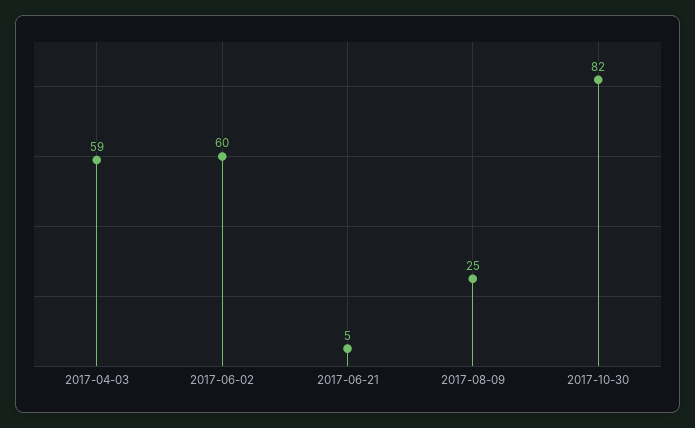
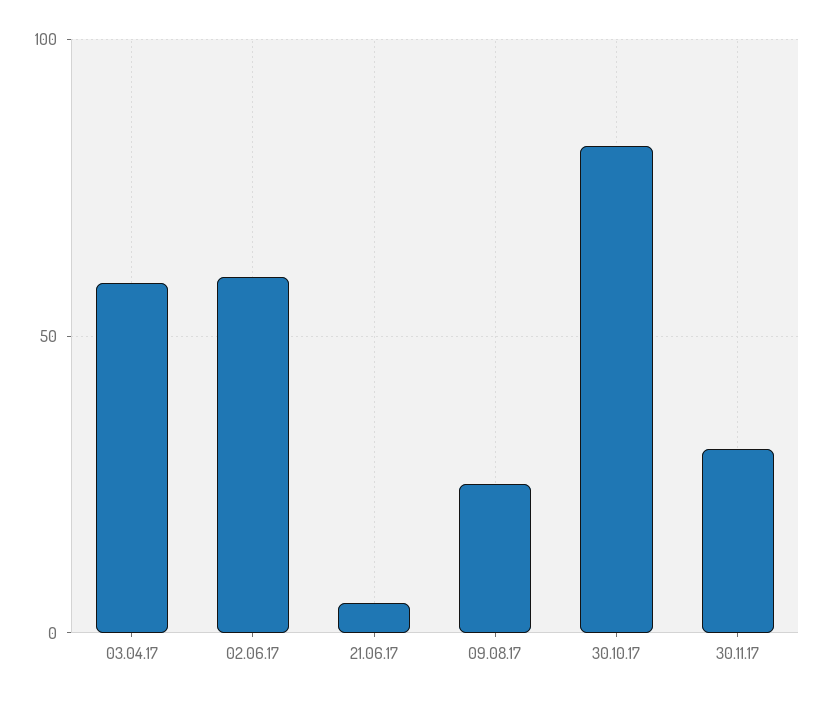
30.11.17: none -> 30

